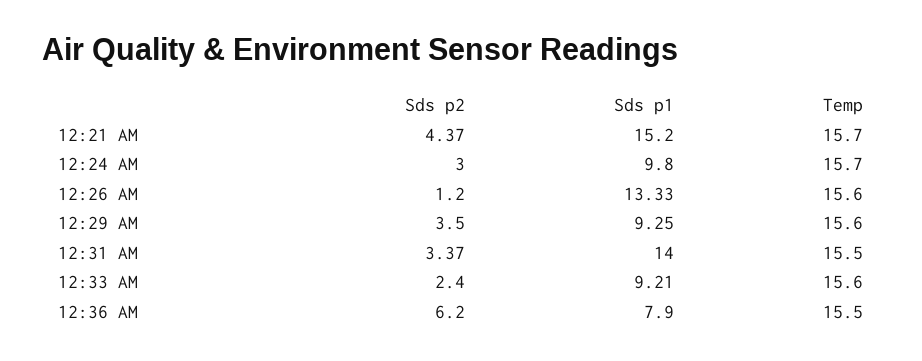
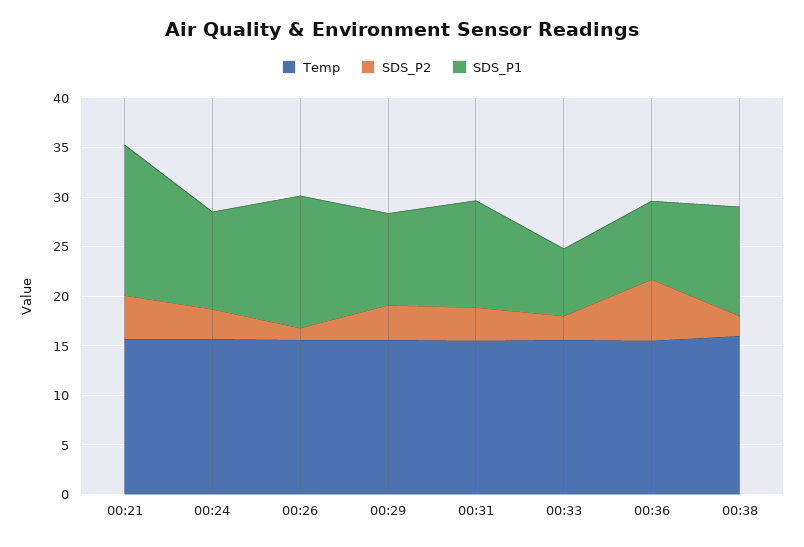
Sds p1, 12:31 AM: 14 -> 11
Sds p1, 12:33 AM: 9.21 -> 7
Temp, 00:38: none -> 16
Sds p2, 00:38: none -> 2
Sds p1, 00:38: none -> 11

